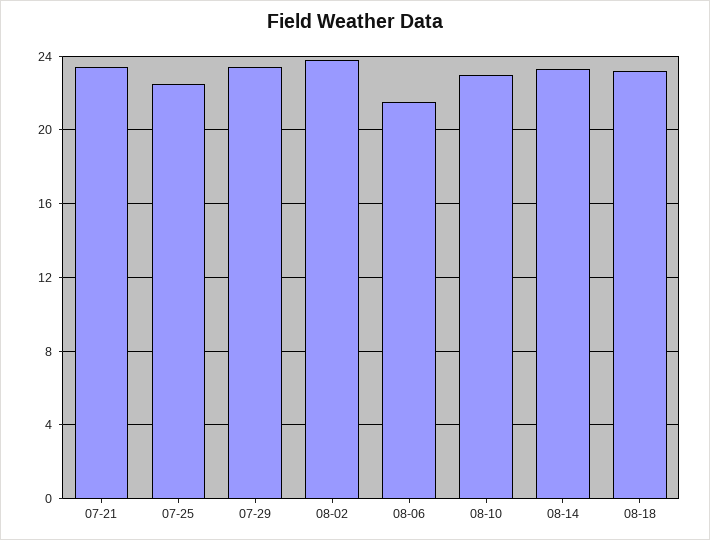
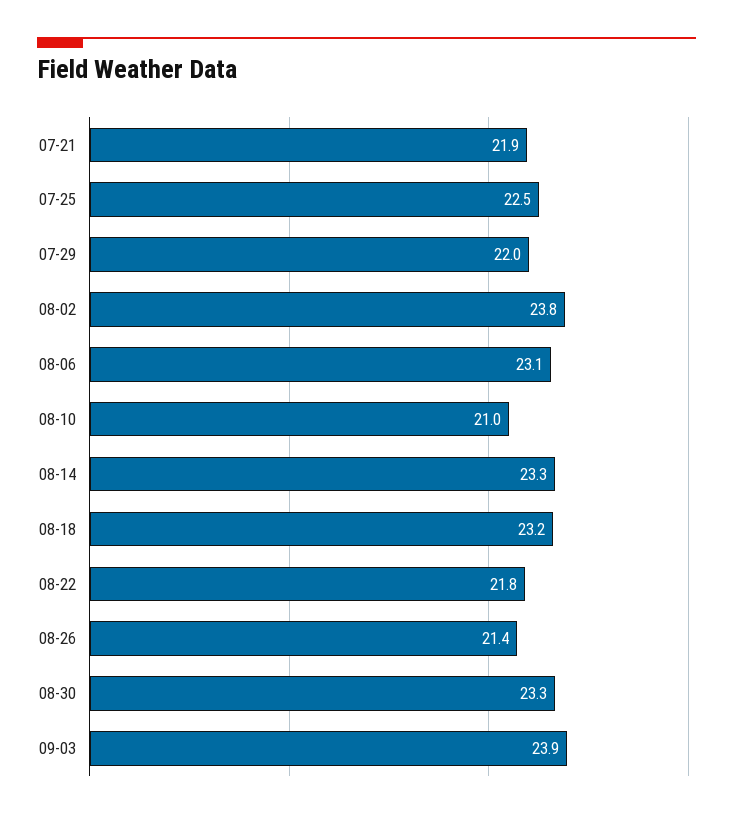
07-21: 23.5 -> 21.9
07-29: 23.5 -> 22
08-06: 21.5 -> 23.1
08-10: 23 -> 21
08-22: none -> 21.8
08-26: none -> 21.4
08-30: none -> 23.3
09-03: none -> 23.9

